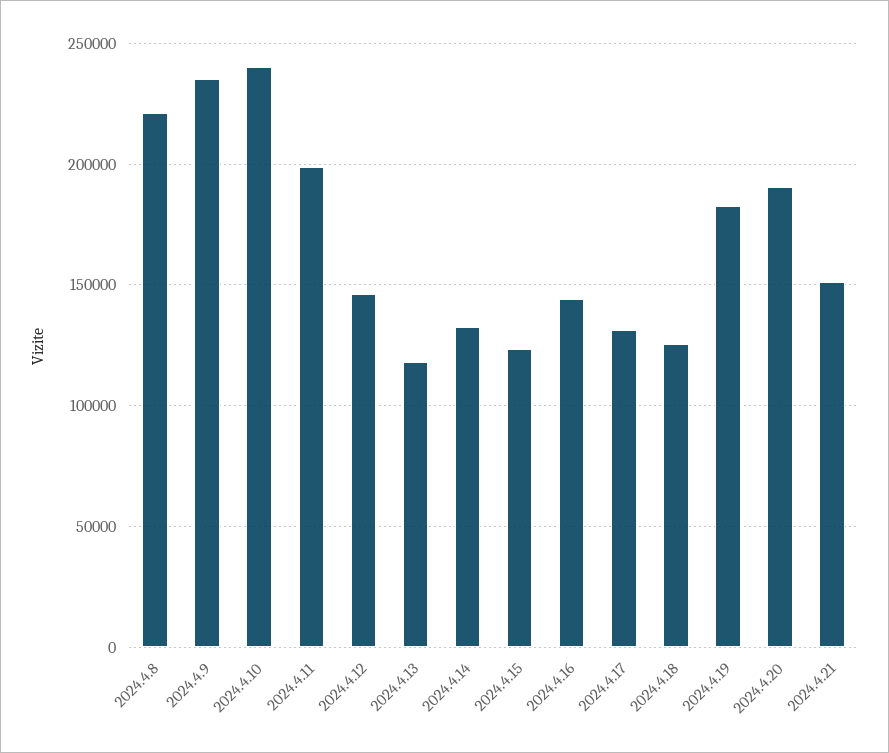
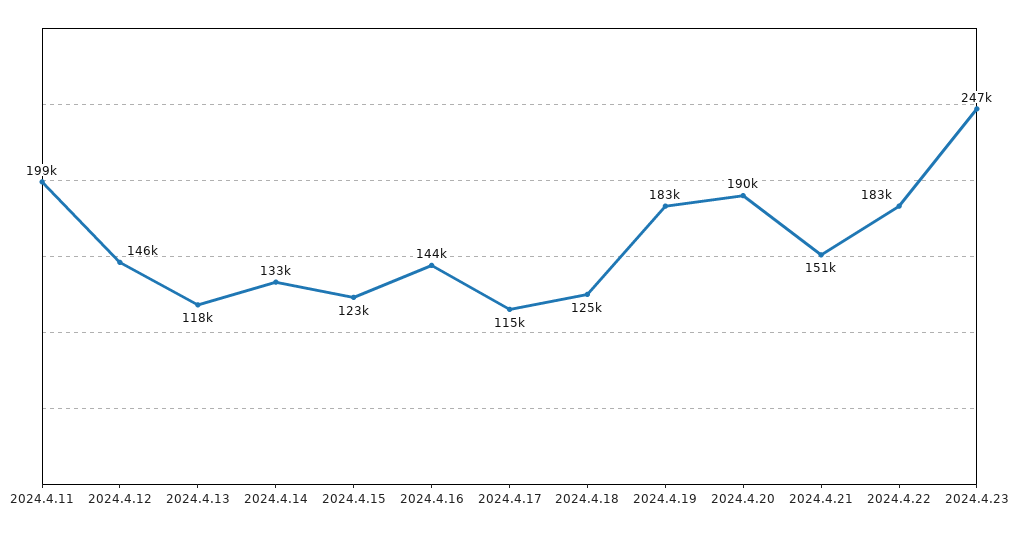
2024.4.8: 220000 -> none
2024.4.9: 235000 -> none
2024.4.10: 240000 -> none
2024.4.17: 130000 -> 115000
2024.4.22: none -> 183000
2024.4.23: none -> 247000

